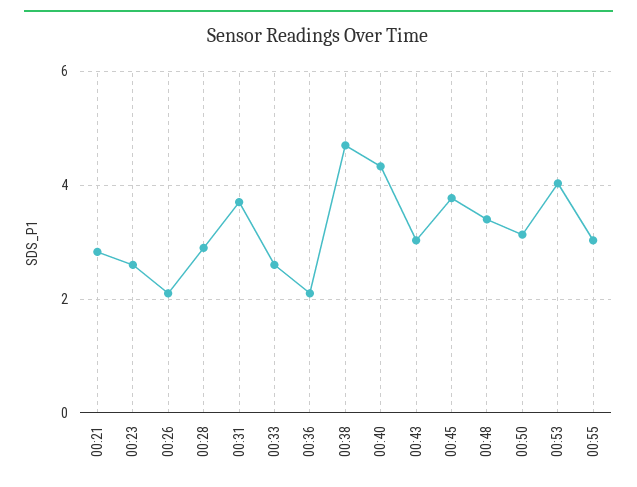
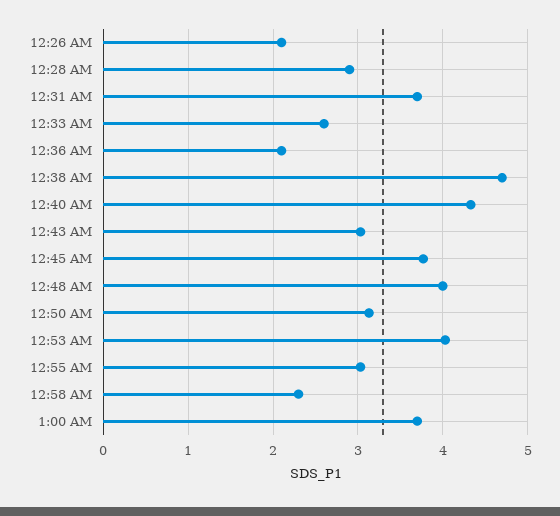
00:21: 2.8 -> none
00:23: 2.6 -> none
00:48: 3.4 -> 4
12:58 AM: none -> 2.3
1:00 AM: none -> 3.7

